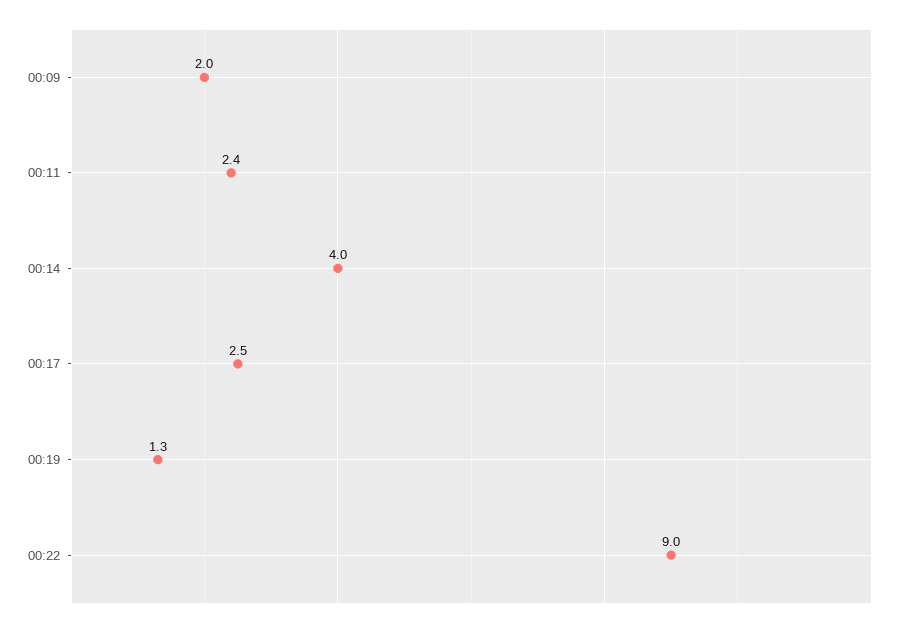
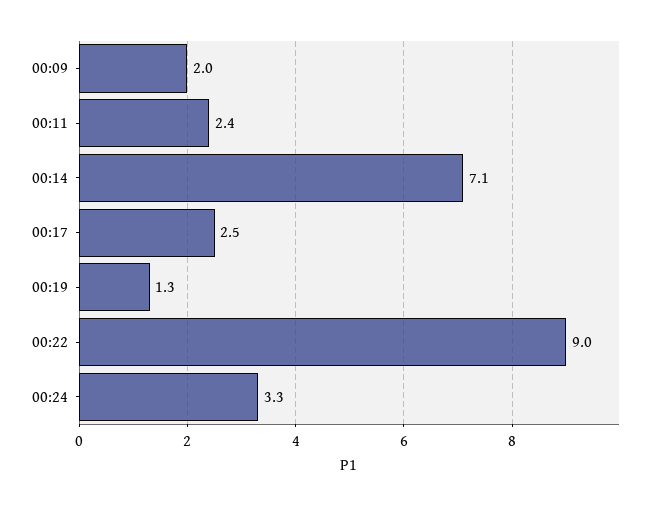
00:14: 4 -> 7.1
00:24: none -> 3.3

